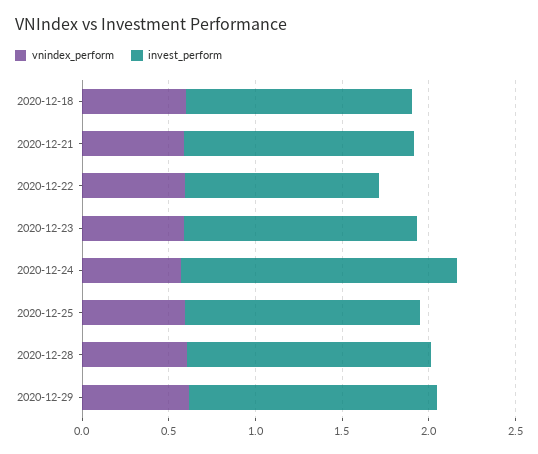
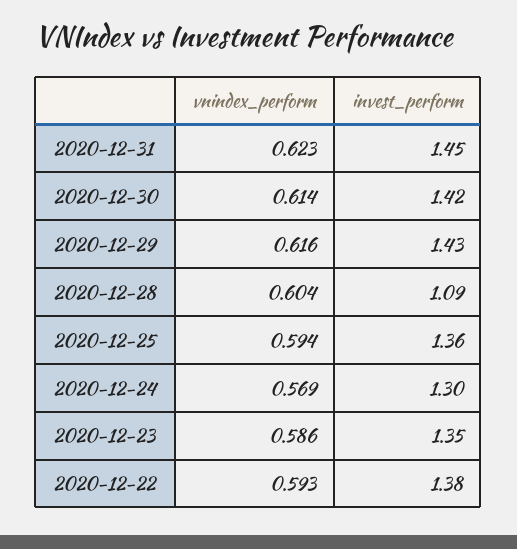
vnindex_perform, 2020-12-18: 0.6 -> none
invest_perform, 2020-12-18: 1.3 -> none
vnindex_perform, 2020-12-21: 0.6 -> none
invest_perform, 2020-12-21: 1.3 -> none
invest_perform, 2020-12-22: 1.1 -> 1.38
invest_perform, 2020-12-24: 1.6 -> 1.3
invest_perform, 2020-12-28: 1.4 -> 1.09
vnindex_perform, 2020-12-31: none -> 0.623
invest_perform, 2020-12-31: none -> 1.45
vnindex_perform, 2020-12-30: none -> 0.614
invest_perform, 2020-12-30: none -> 1.42

